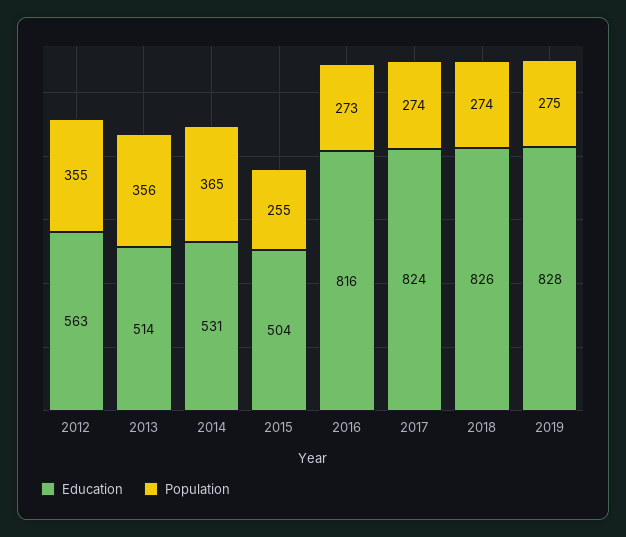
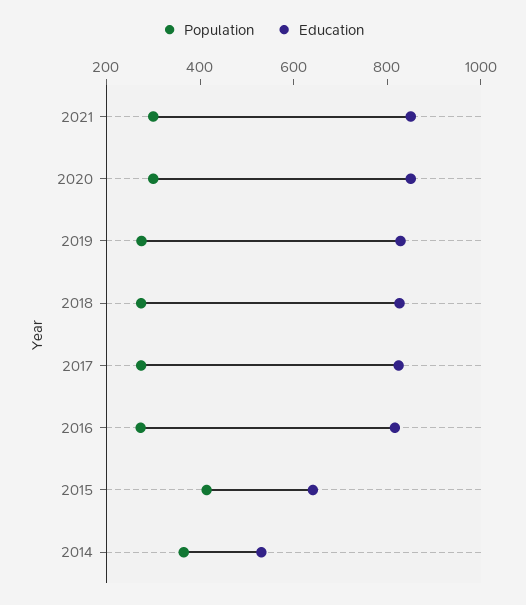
Education, 2012: 563 -> none
Population, 2012: 355 -> none
Education, 2013: 514 -> none
Population, 2013: 356 -> none
Education, 2015: 504 -> 650
Population, 2015: 255 -> 400
Population, 2021: none -> 300
Education, 2021: none -> 850
Population, 2020: none -> 300
Education, 2020: none -> 850

